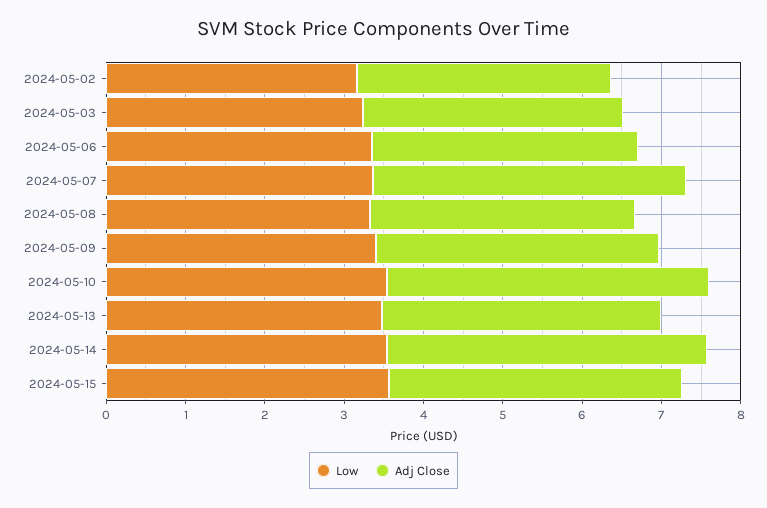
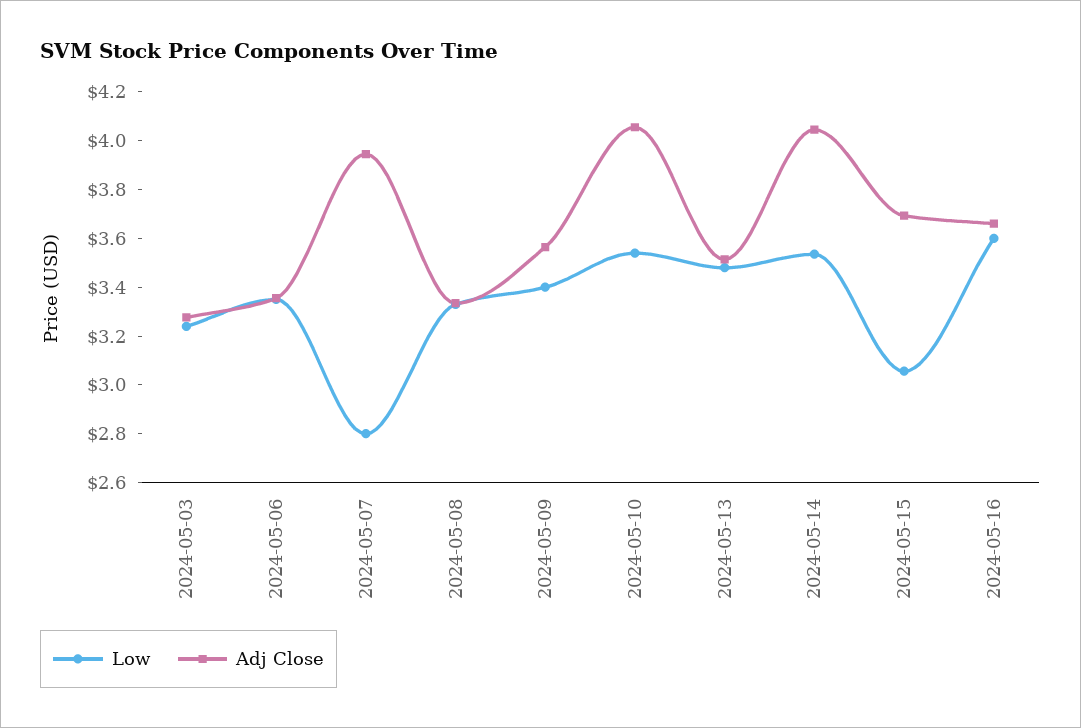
Low, 2024-05-02: 3.2 -> none
Adj Close, 2024-05-02: 3.2 -> none
Low, 2024-05-07: 3.4 -> 2.8
Low, 2024-05-15: 3.6 -> 3.05
Low, 2024-05-16: none -> 3.6
Adj Close, 2024-05-16: none -> 3.65

